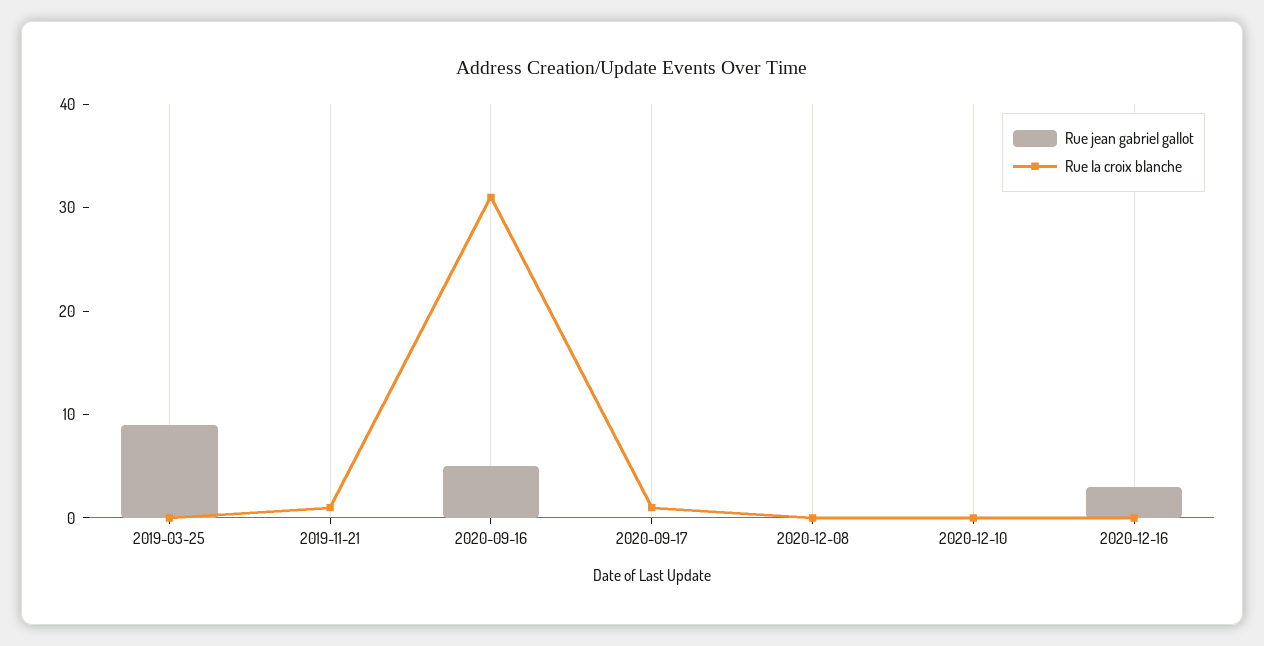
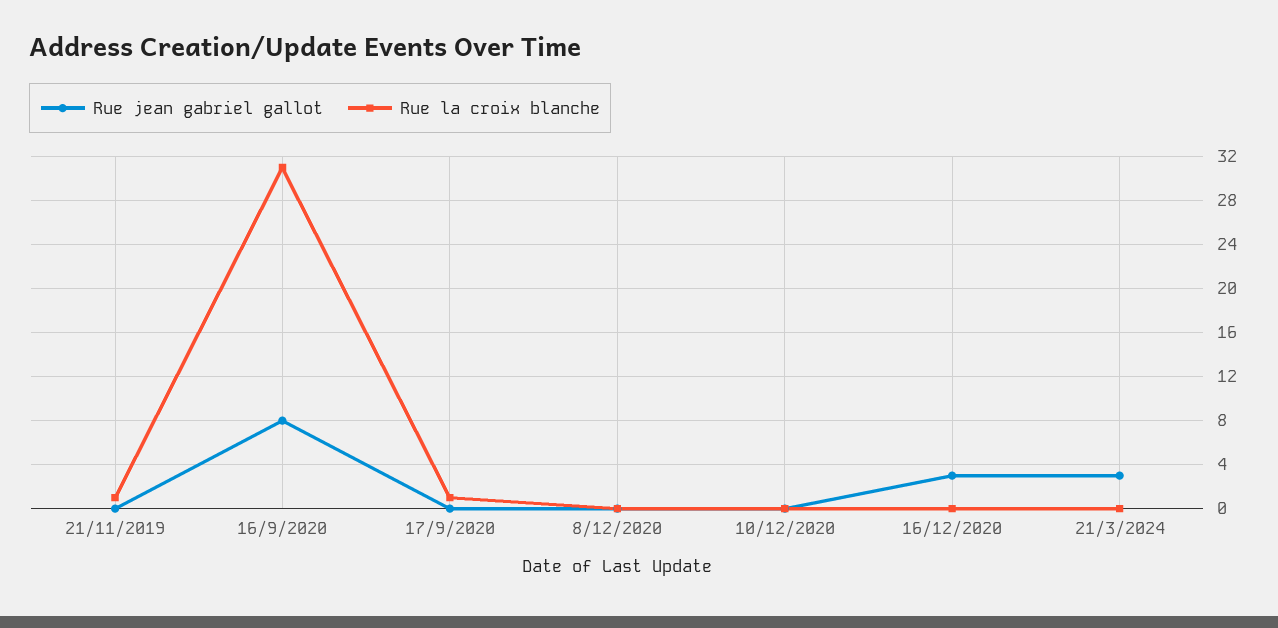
Rue jean gabriel gallot, 2019-03-25: 9 -> none
Rue la croix blanche, 2019-03-25: 0 -> none
Rue jean gabriel gallot, 2020-09-16: 5 -> 8
Rue jean gabriel gallot, 21/3/2024: none -> 3
Rue la croix blanche, 21/3/2024: none -> 0

